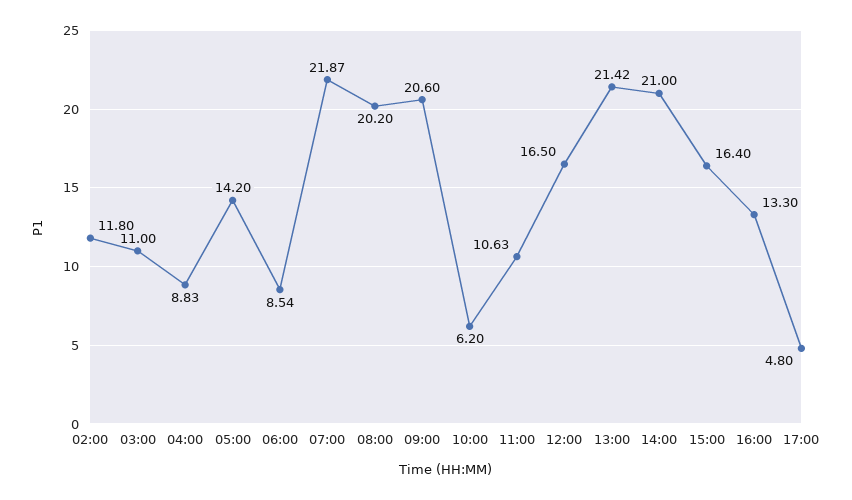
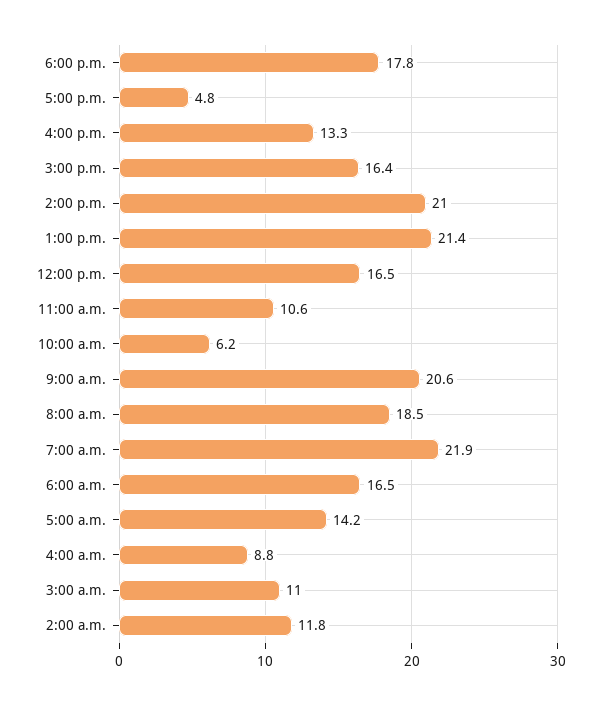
06:00: 8.54 -> 16.5
08:00: 20.2 -> 18.5
6:00 p.m.: none -> 17.8

